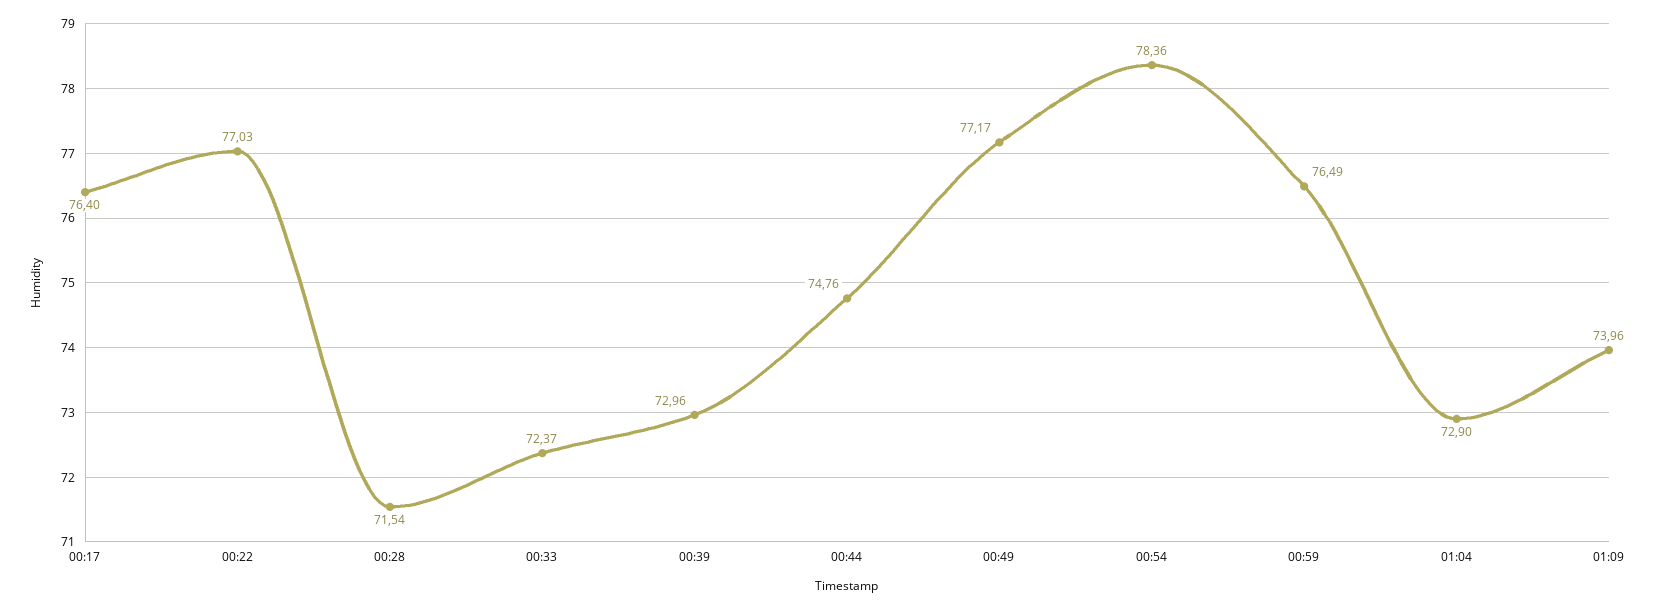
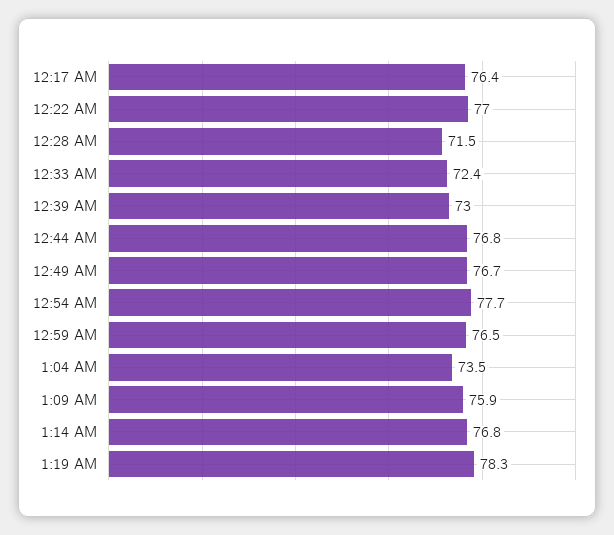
00:44: 74.76 -> 76.8
00:49: 77.17 -> 76.7
00:54: 78.36 -> 77.7
01:04: 72.9 -> 73.5
01:09: 73.96 -> 75.9
1:14 AM: none -> 76.8
1:19 AM: none -> 78.3

